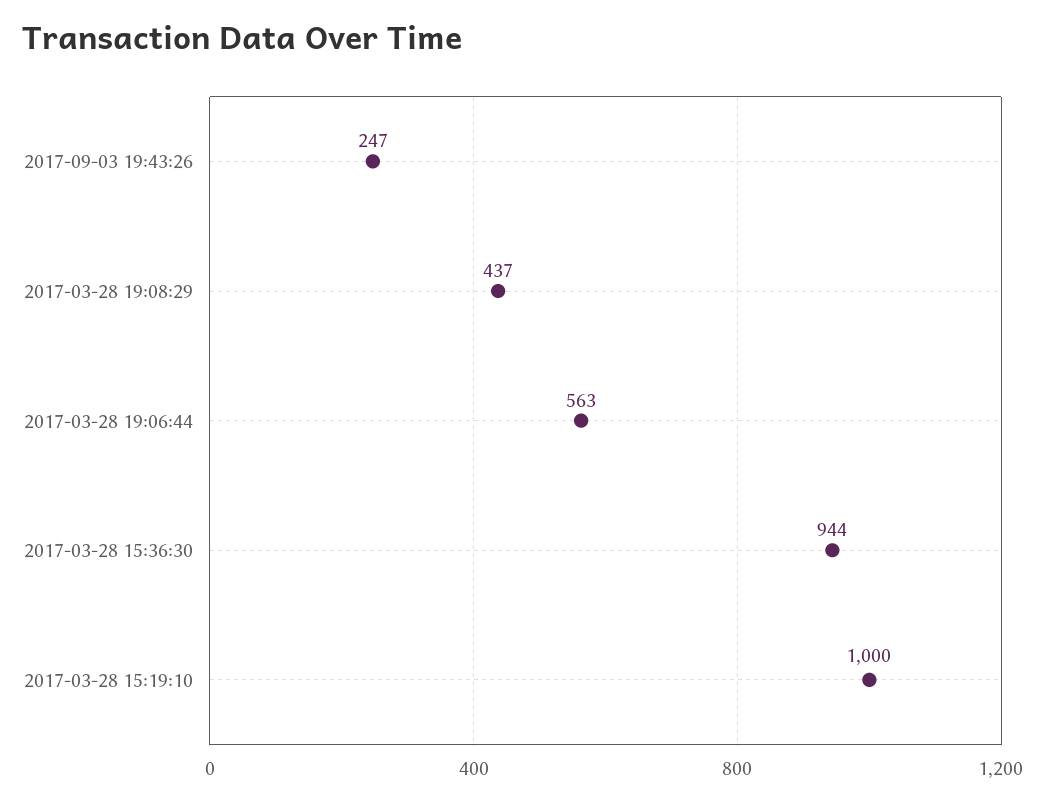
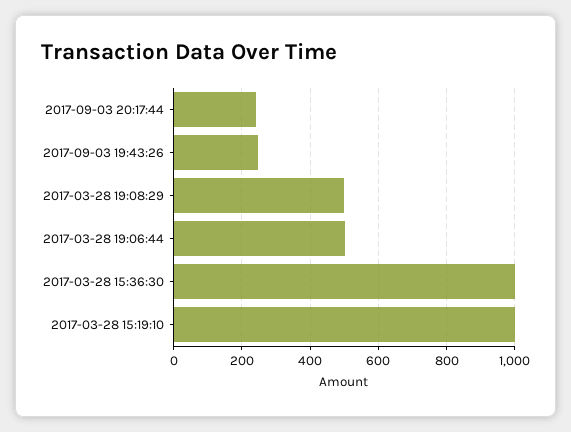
2017-03-28 19:08:29: 437 -> 500
2017-03-28 19:06:44: 563 -> 500
2017-03-28 15:36:30: 944 -> 1000
2017-09-03 20:17:44: none -> 240

